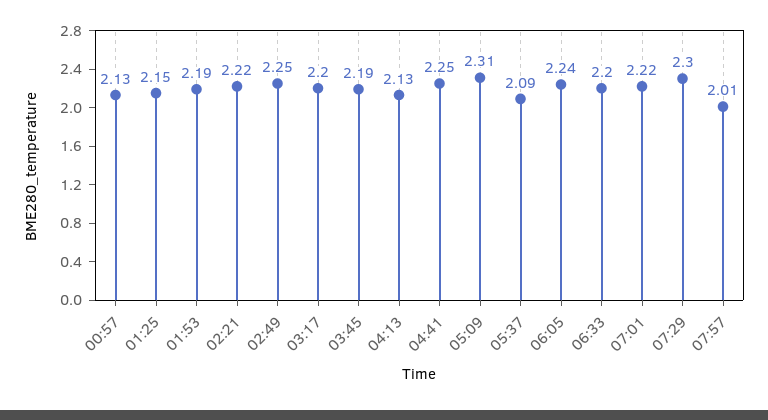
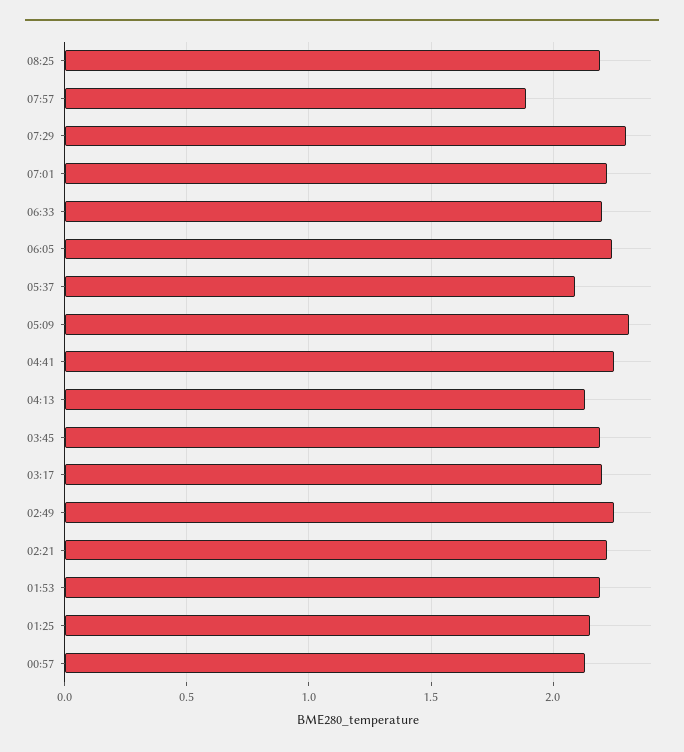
07:57: 2.01 -> 1.9
08:25: none -> 2.2

